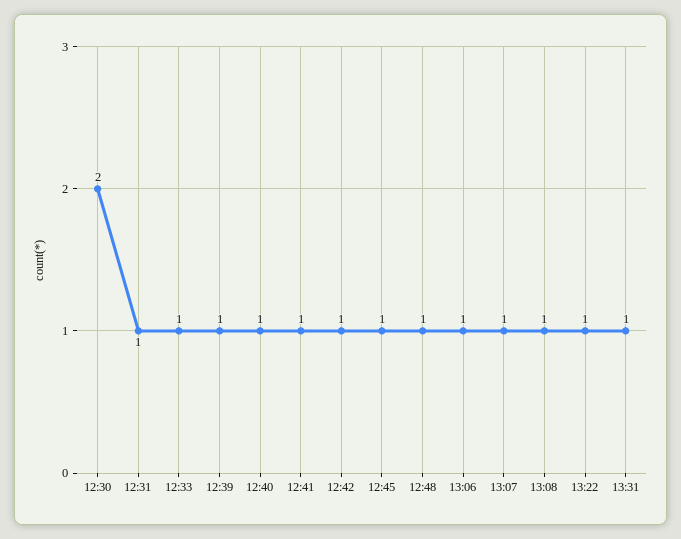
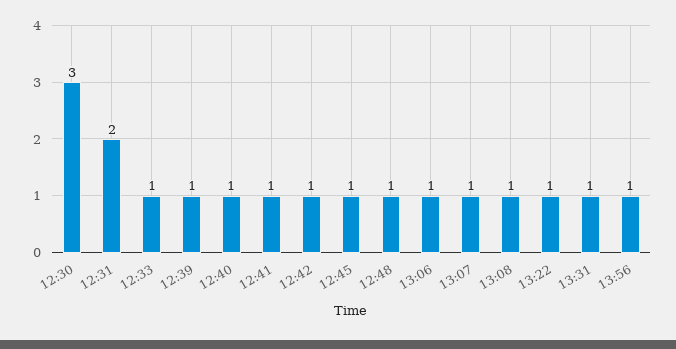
12:30: 2 -> 3
12:31: 1 -> 2
13:56: none -> 1

